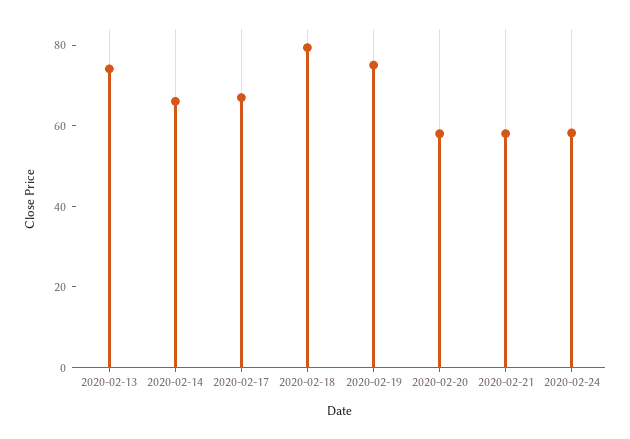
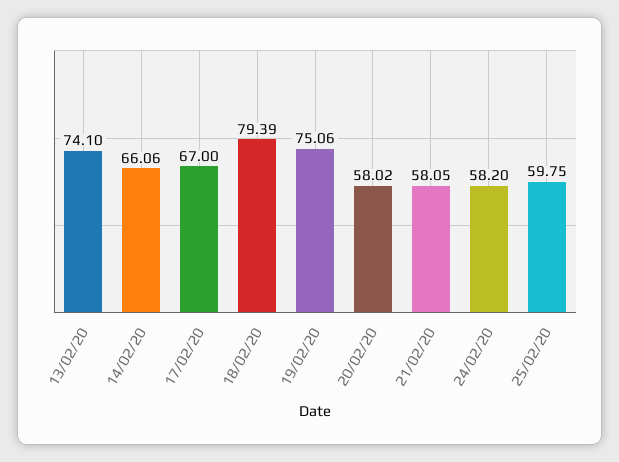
25/02/20: none -> 59.75

